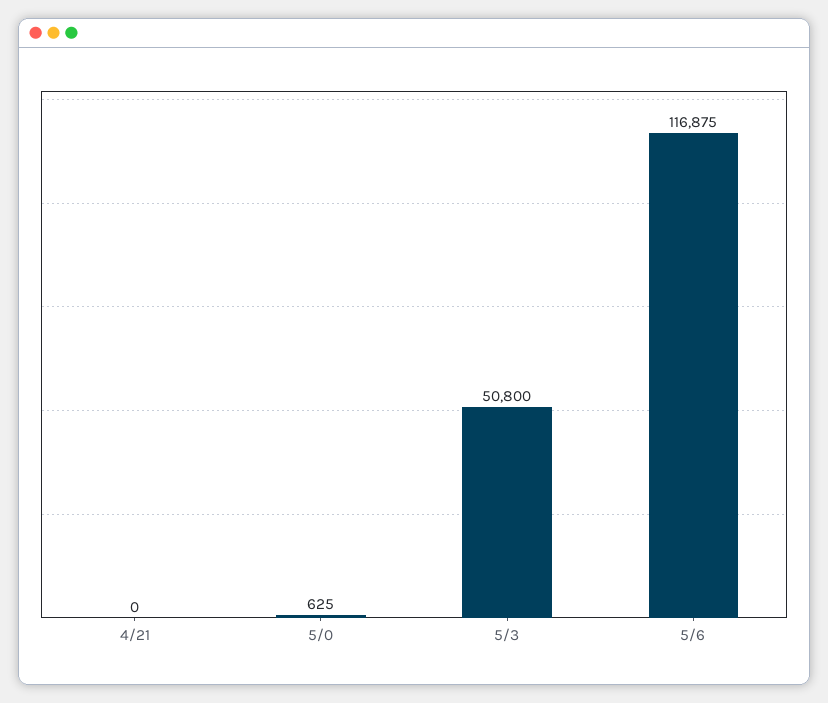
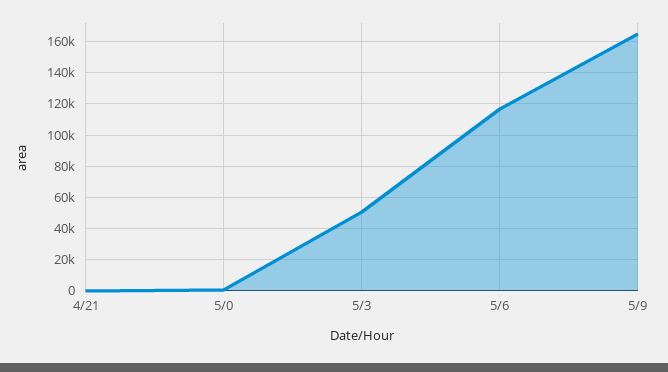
5/9: none -> 165000

